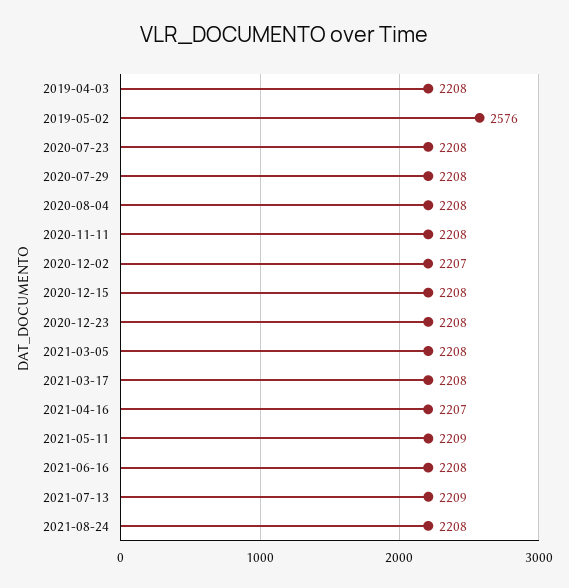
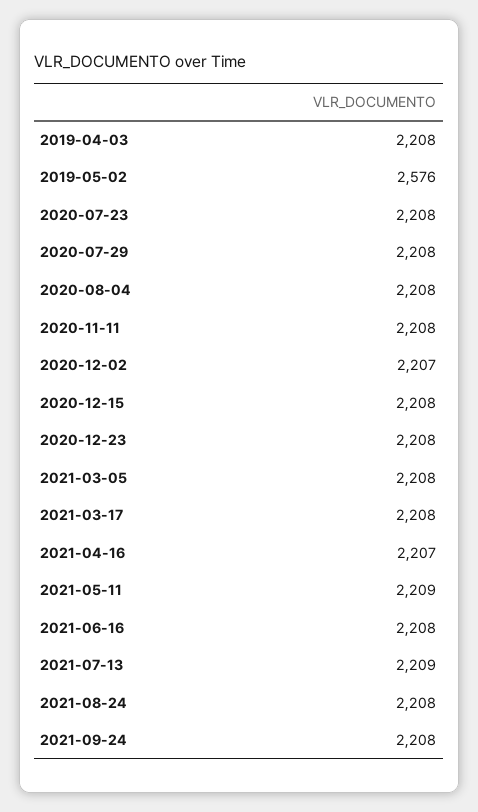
2021-09-24: none -> 2208

